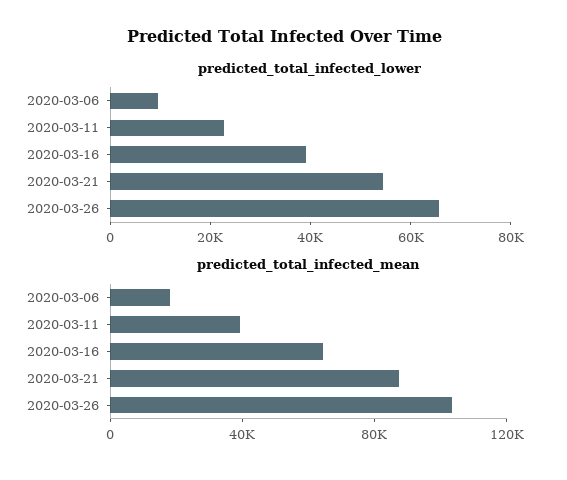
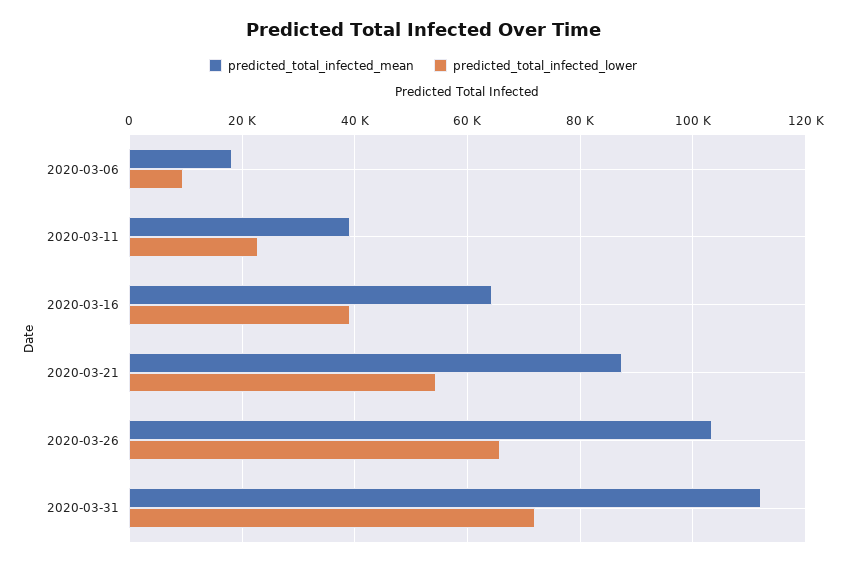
predicted_total_infected_mean, 2020-03-31: none -> 112000
predicted_total_infected_lower, 2020-03-31: none -> 72000

